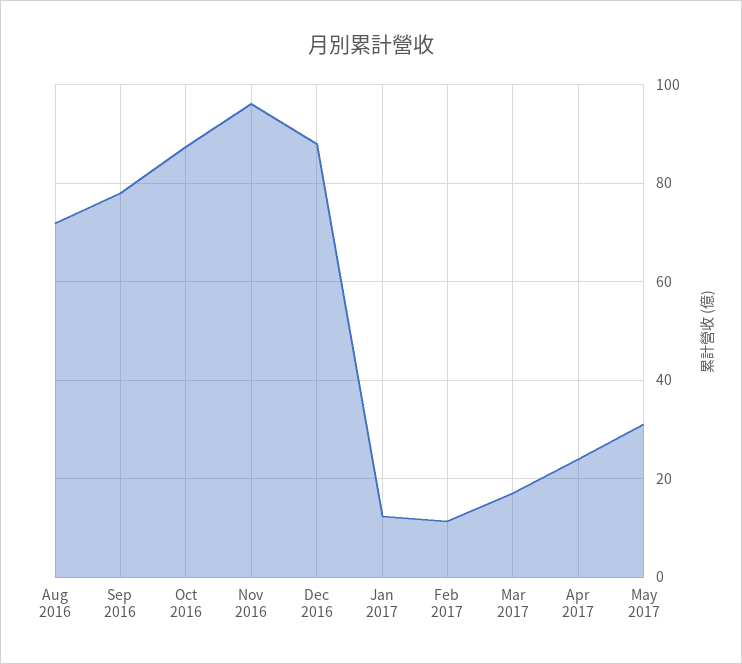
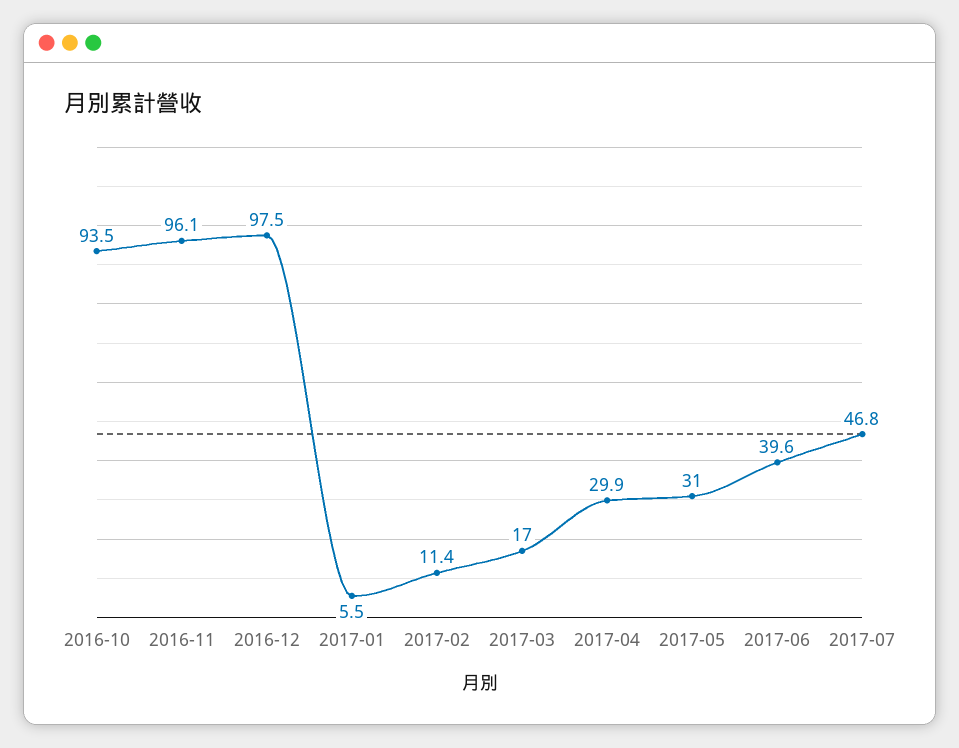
Aug 2016: 72 -> none
Sep 2016: 78 -> none
Oct 2016: 88 -> 93.5
Dec 2016: 88 -> 97.5
Jan 2017: 12 -> 5.5
Apr 2017: 24 -> 29.9
2017-06: none -> 39.6
2017-07: none -> 46.8

